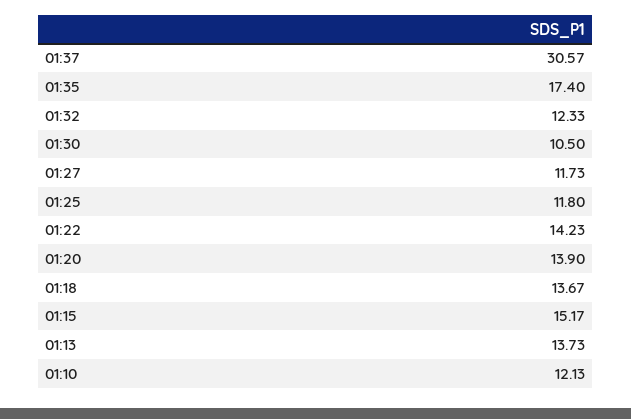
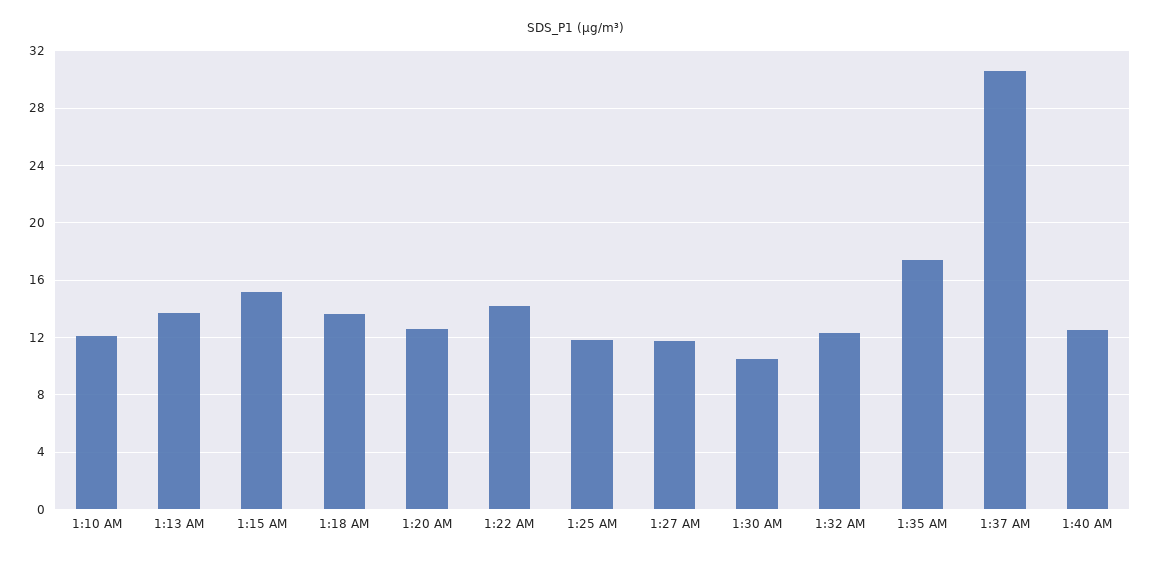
01:20: 13.9 -> 12.5
1:40 AM: none -> 12.5

